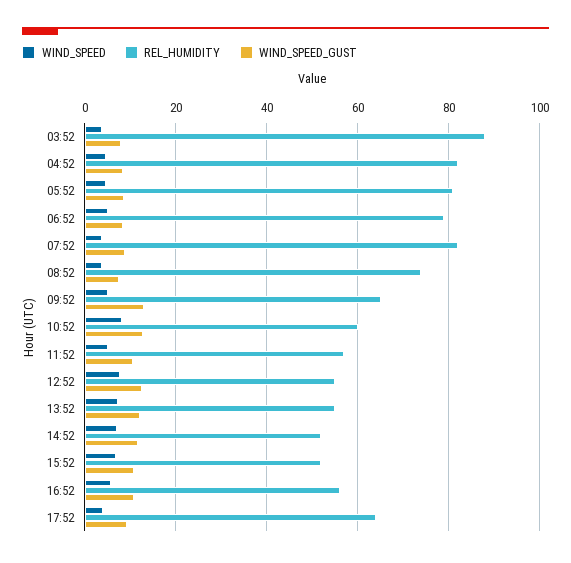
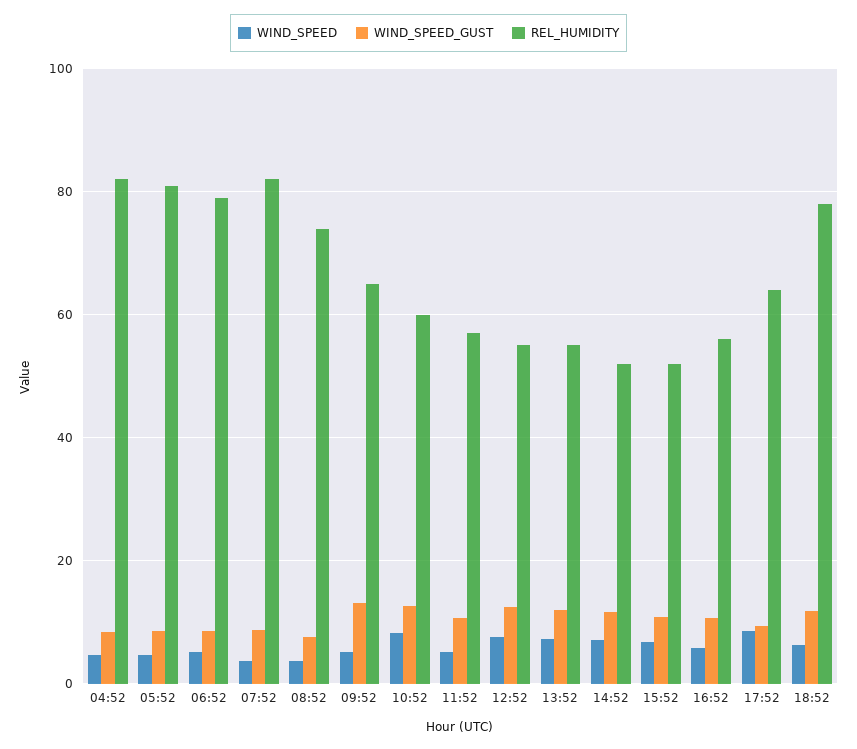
WIND_SPEED, 03:52: 4 -> none
REL_HUMIDITY, 03:52: 88 -> none
WIND_SPEED_GUST, 03:52: 8 -> none
WIND_SPEED, 17:52: 4 -> 8
WIND_SPEED, 18:52: none -> 6
WIND_SPEED_GUST, 18:52: none -> 12
REL_HUMIDITY, 18:52: none -> 78

